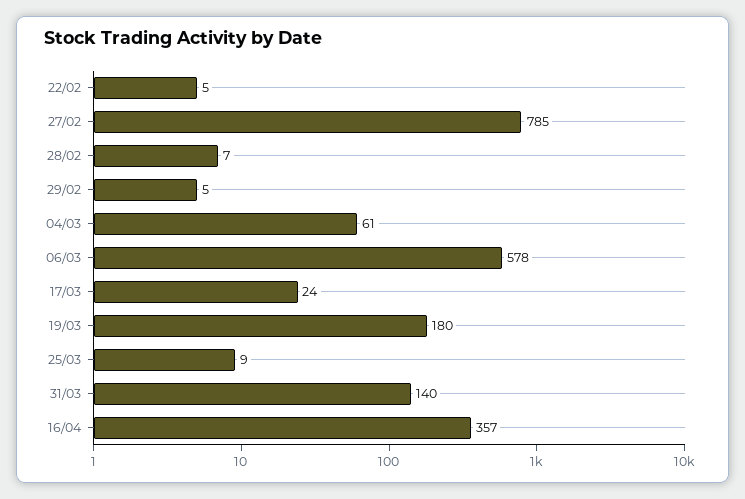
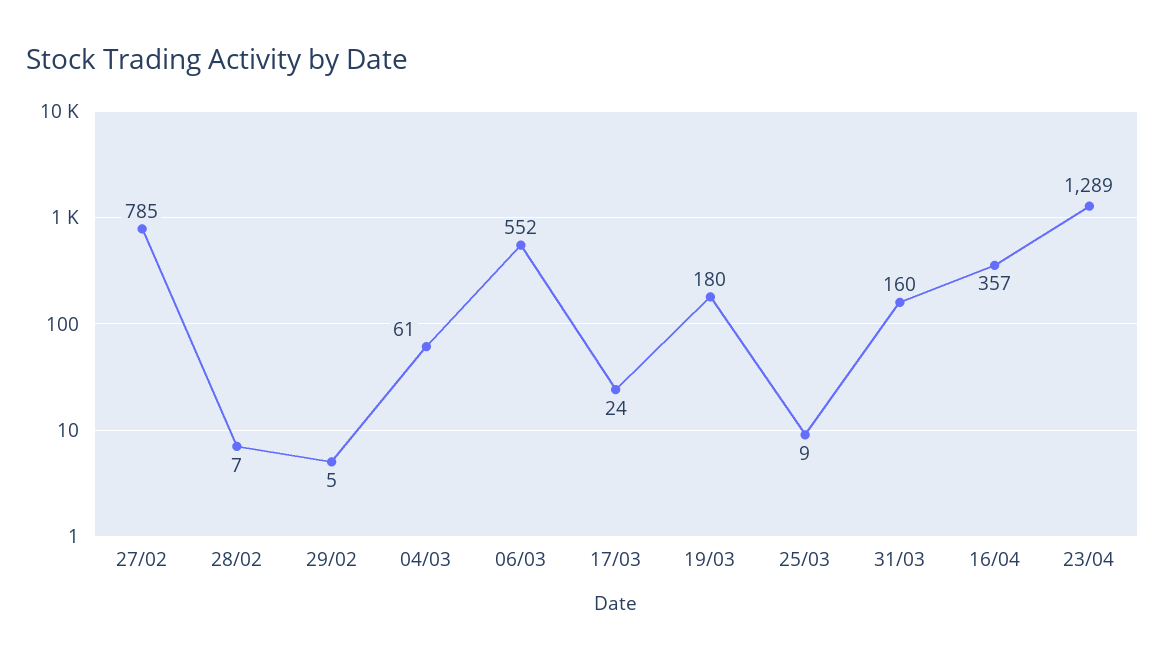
22/02: 5 -> none
06/03: 578 -> 552
31/03: 140 -> 160
23/04: none -> 1289

